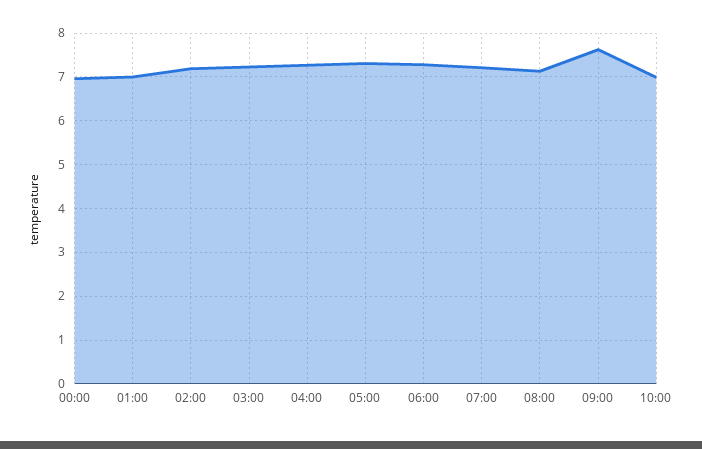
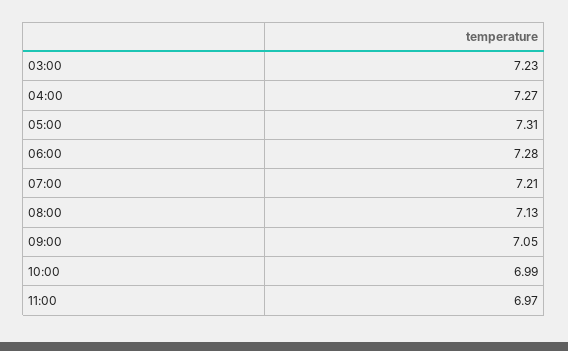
00:00: 7 -> none
01:00: 7 -> none
02:00: 7.2 -> none
09:00: 7.6 -> 7.05
11:00: none -> 6.97

